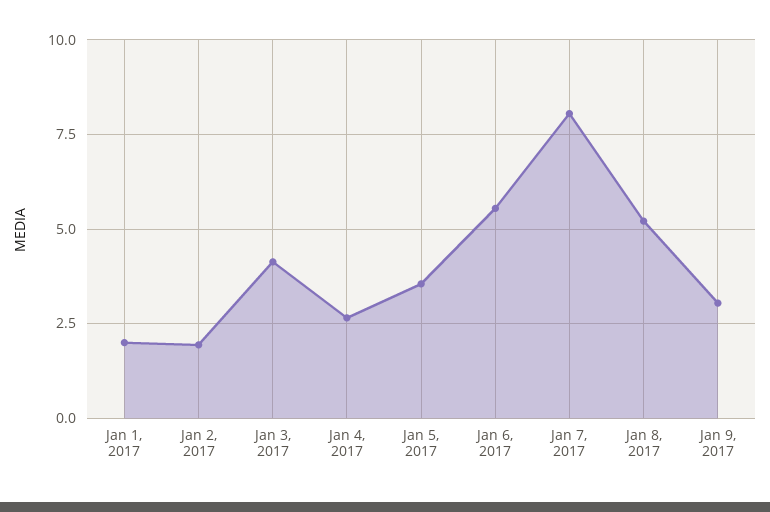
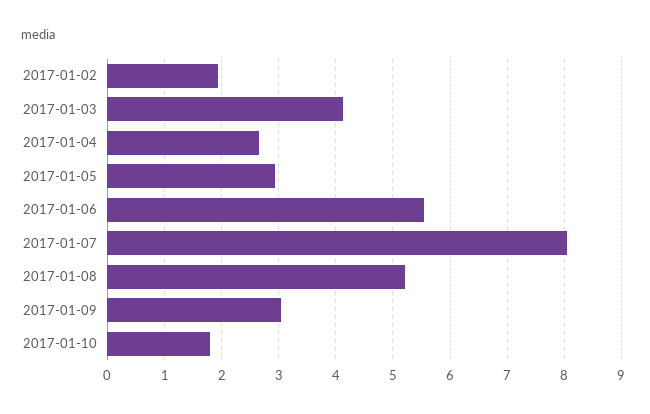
Jan 1, 2017: 2 -> none
Jan 5, 2017: 3.5 -> 3
2017-01-10: none -> 1.8

